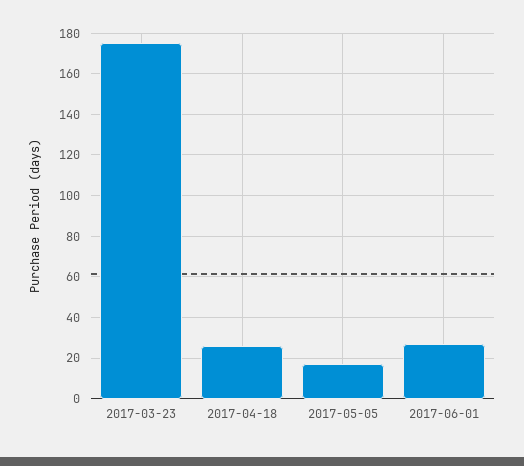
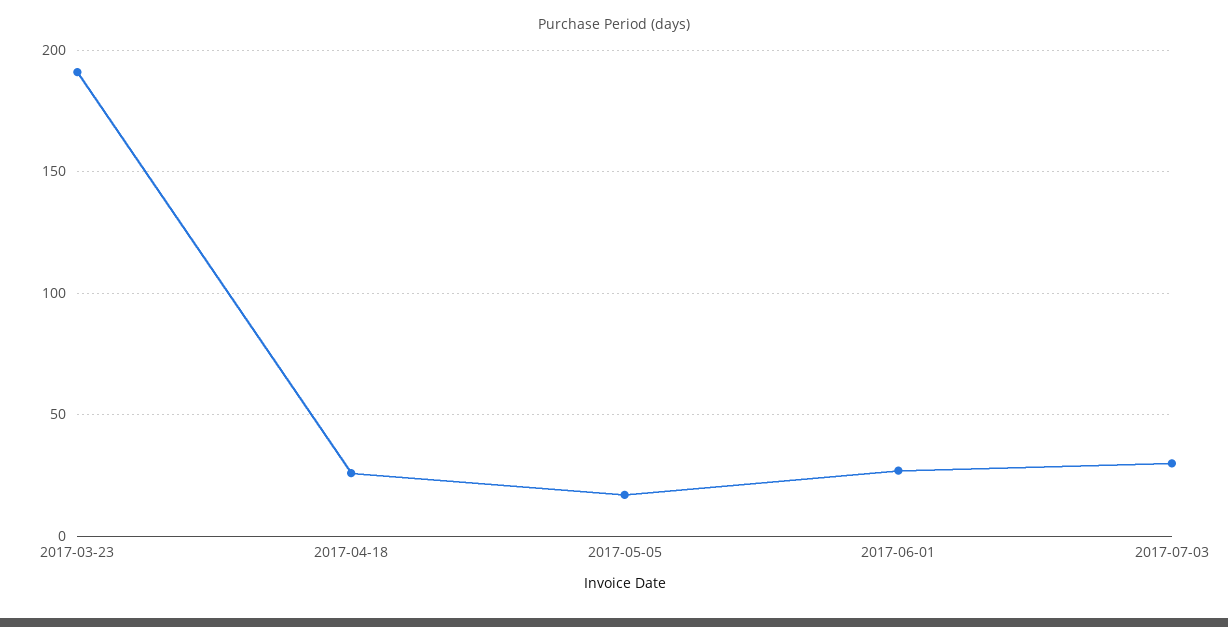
2017-03-23: 175 -> 190
2017-07-03: none -> 30

